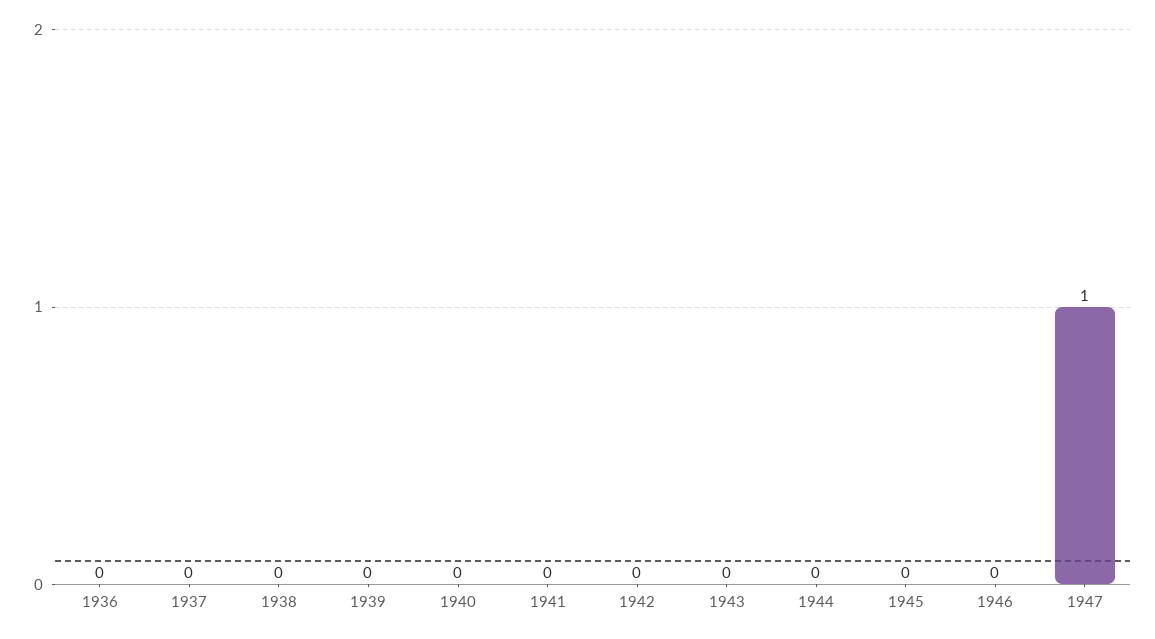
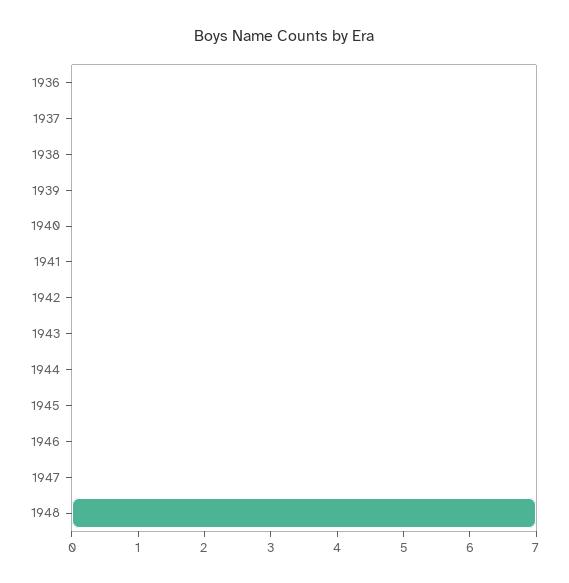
1947: 1 -> 0
1948: none -> 7

